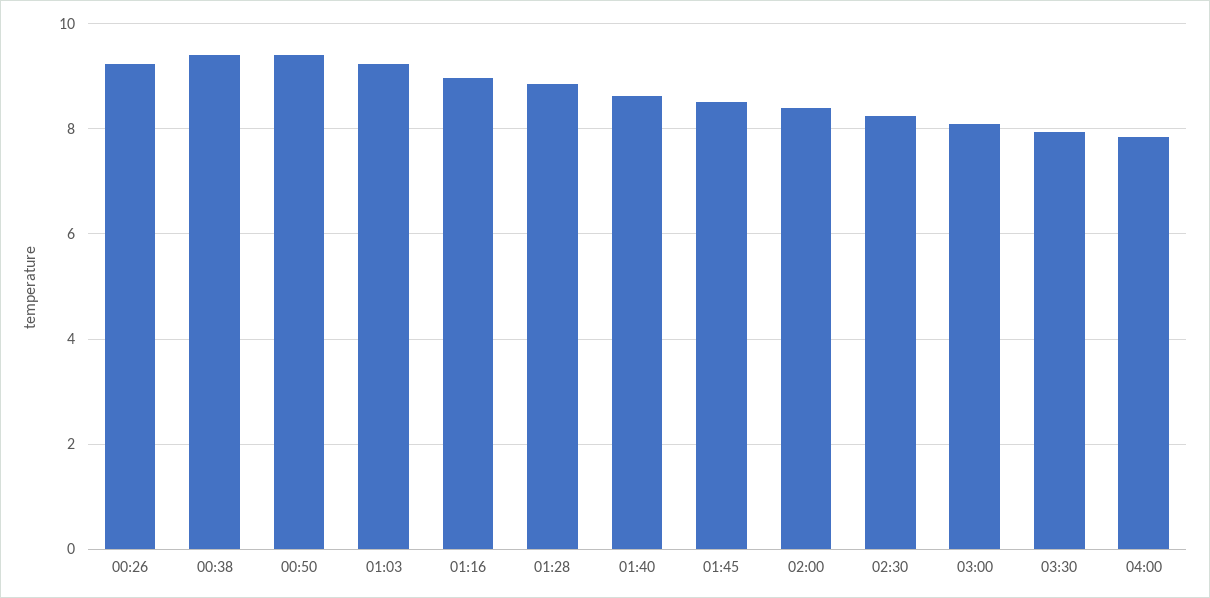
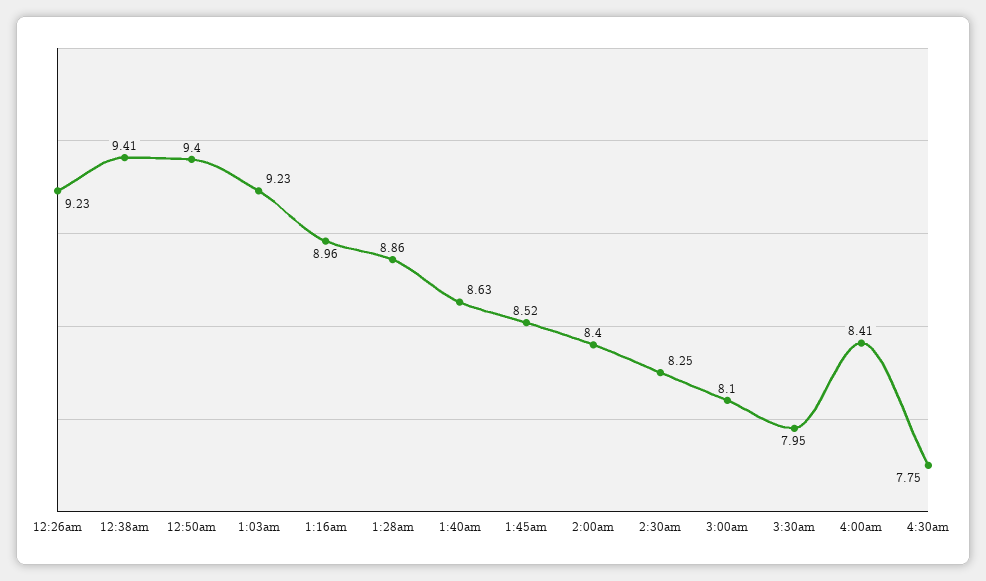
04:00: 7.8 -> 8.41
4:30am: none -> 7.75

